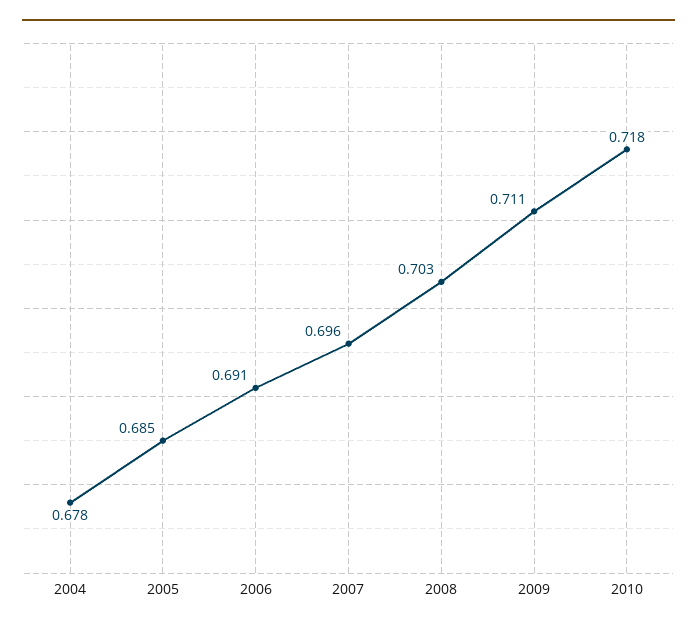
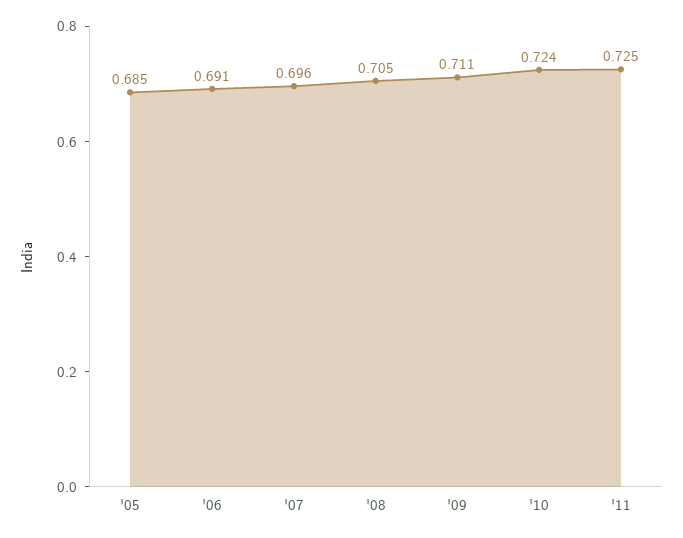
2004: 0.678 -> none
2008: 0.703 -> 0.705
2010: 0.718 -> 0.724
'11: none -> 0.725

